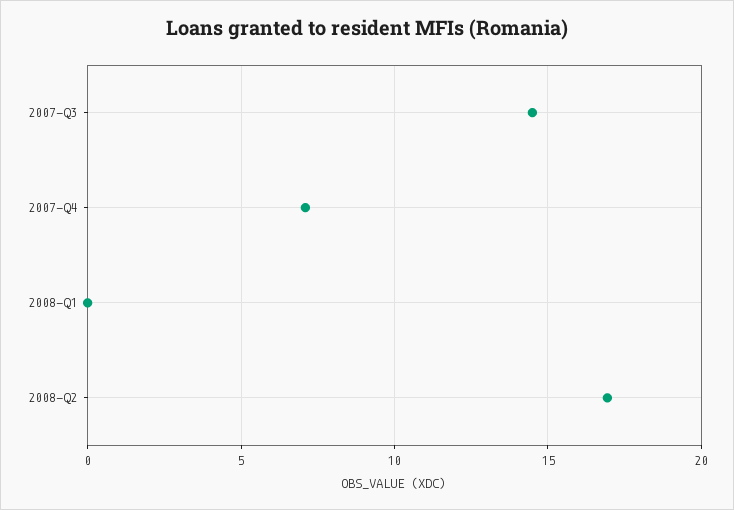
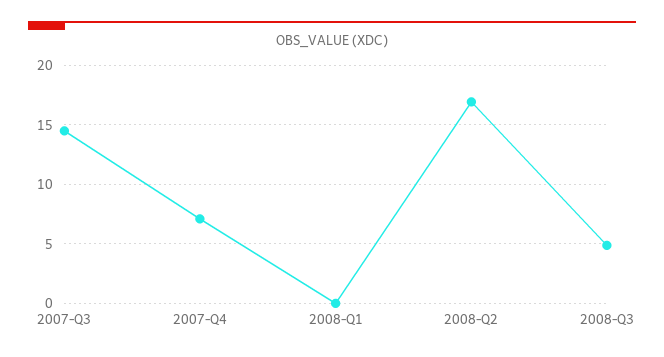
2008-Q3: none -> 5

